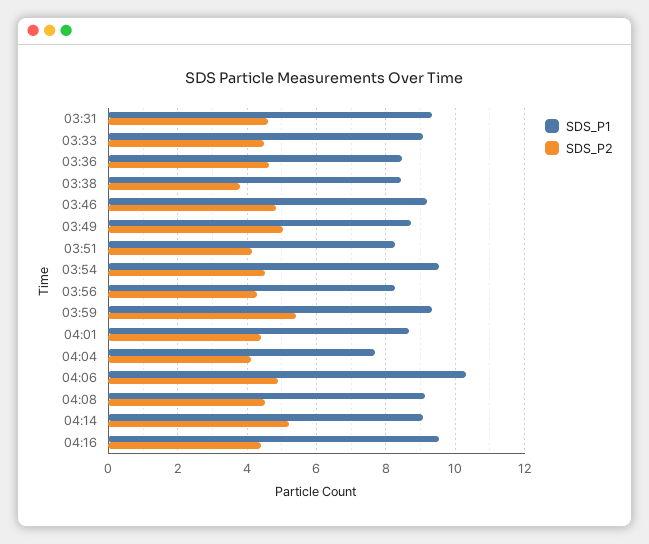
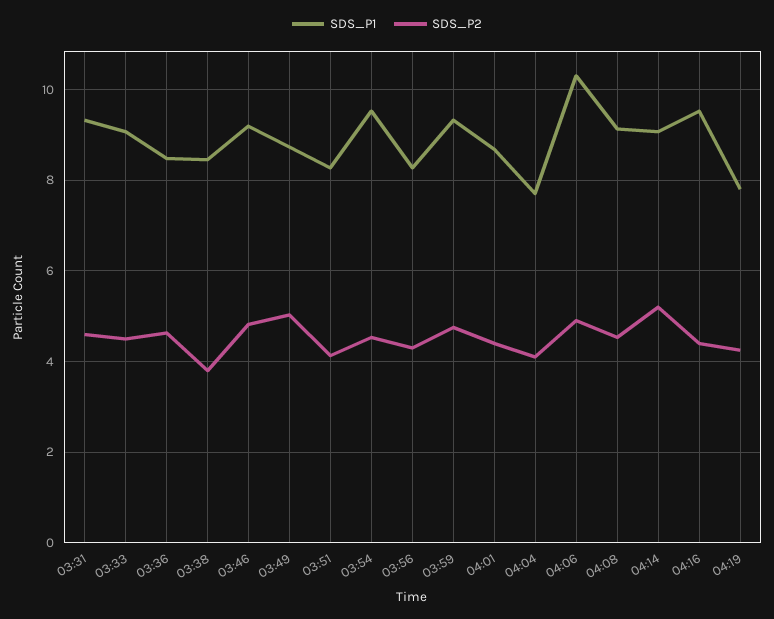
SDS_P2, 03:59: 5.4 -> 4.8
SDS_P1, 04:19: none -> 7.8
SDS_P2, 04:19: none -> 4.2

